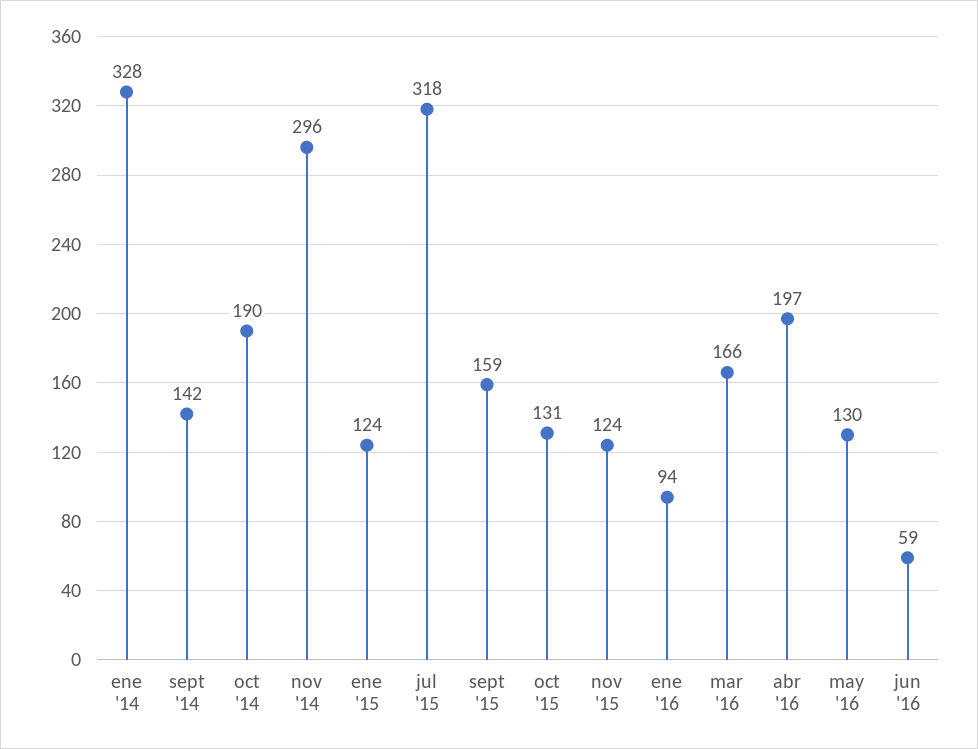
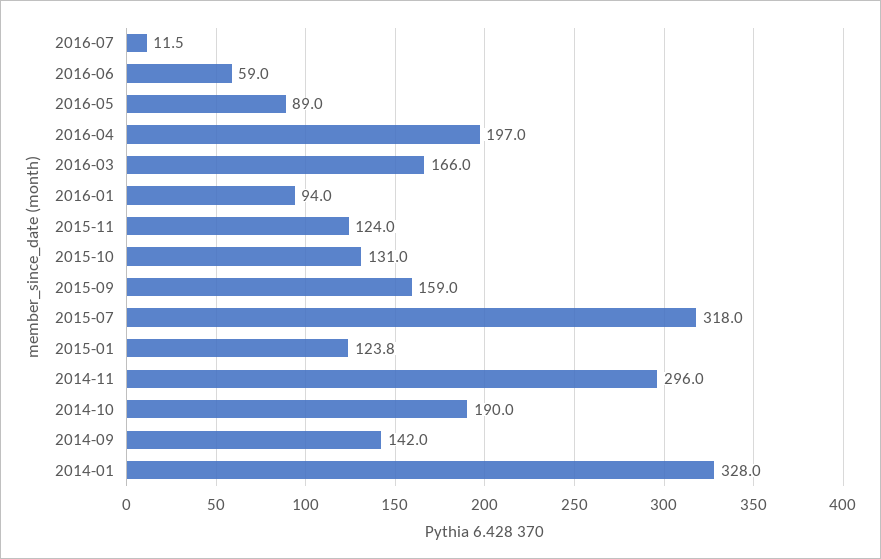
may '16: 130 -> 89
2016-07: none -> 11.5

